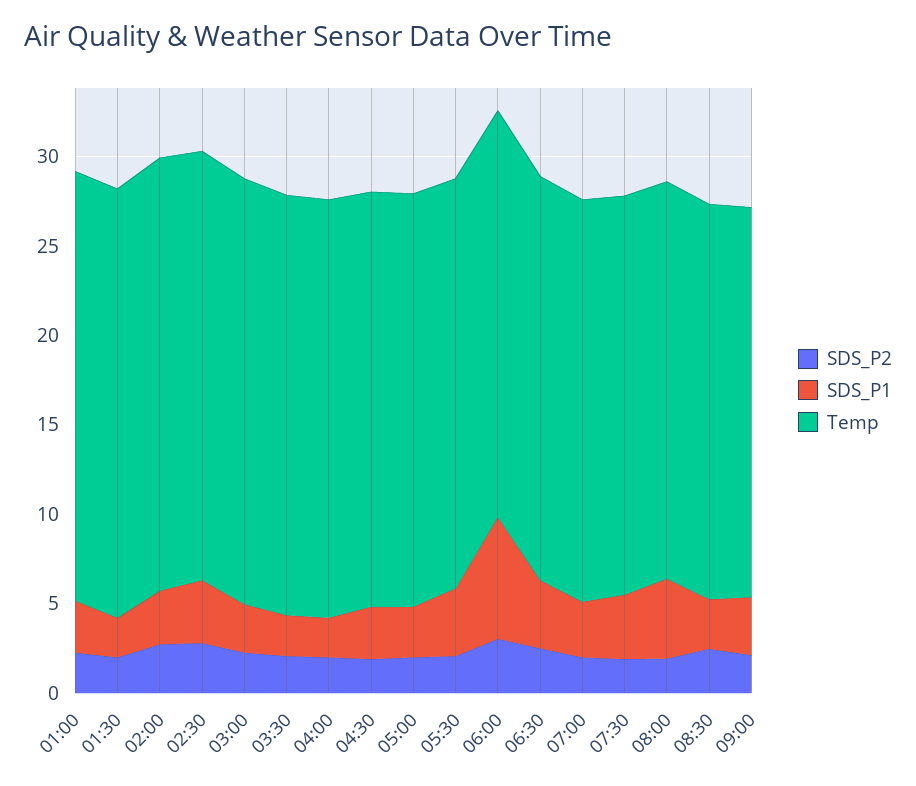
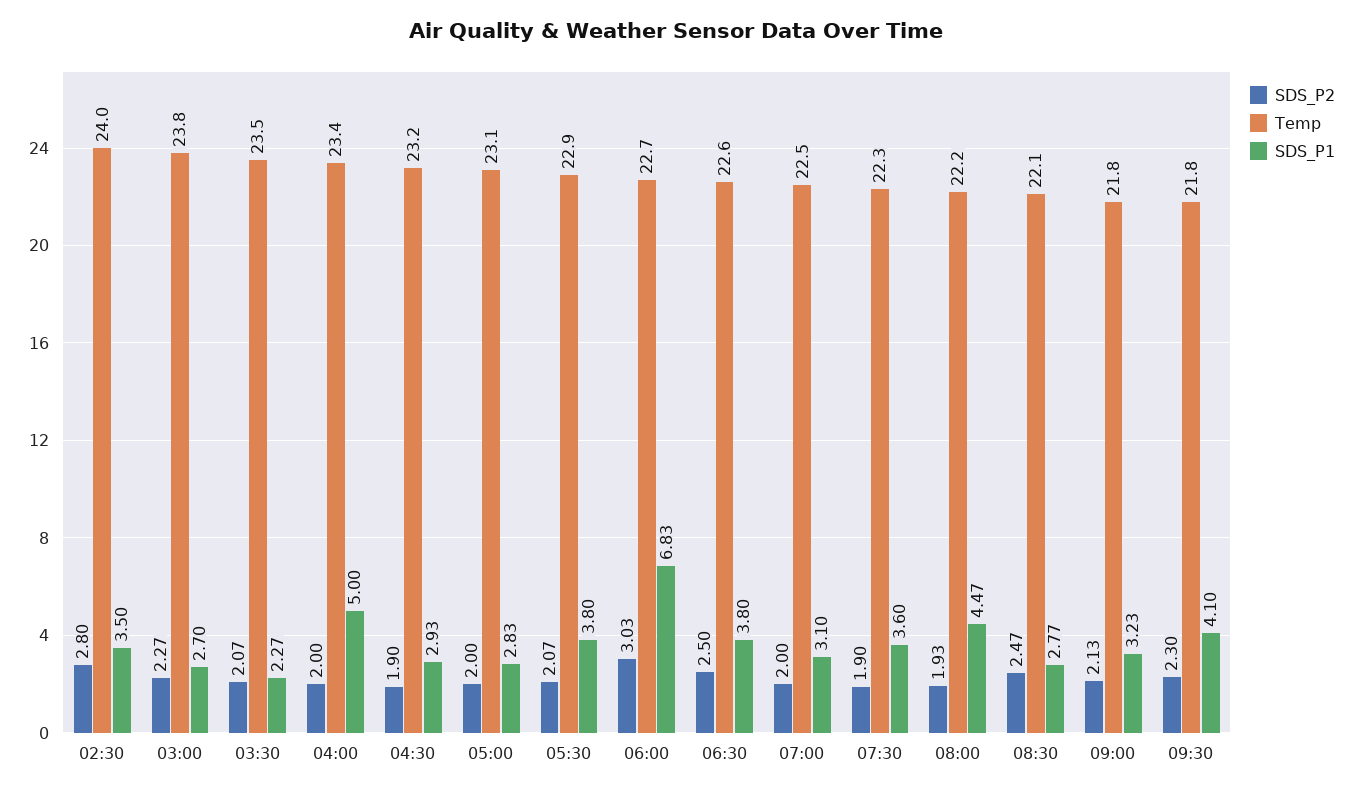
SDS_P2, 01:00: 2 -> none
SDS_P1, 01:00: 3 -> none
Temp, 01:00: 24 -> none
SDS_P2, 01:30: 2 -> none
SDS_P1, 01:30: 2 -> none
Temp, 01:30: 24 -> none
SDS_P2, 02:00: 3 -> none
SDS_P1, 02:00: 3 -> none
Temp, 02:00: 24 -> none
SDS_P1, 04:00: 2 -> 5
SDS_P2, 09:30: none -> 2.3
Temp, 09:30: none -> 21.8
SDS_P1, 09:30: none -> 4.1

